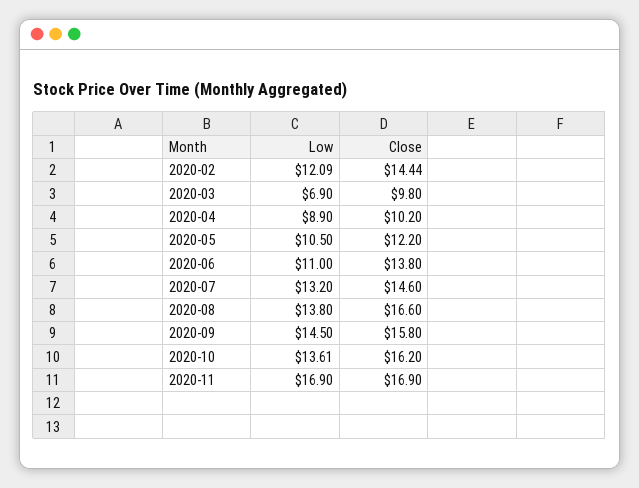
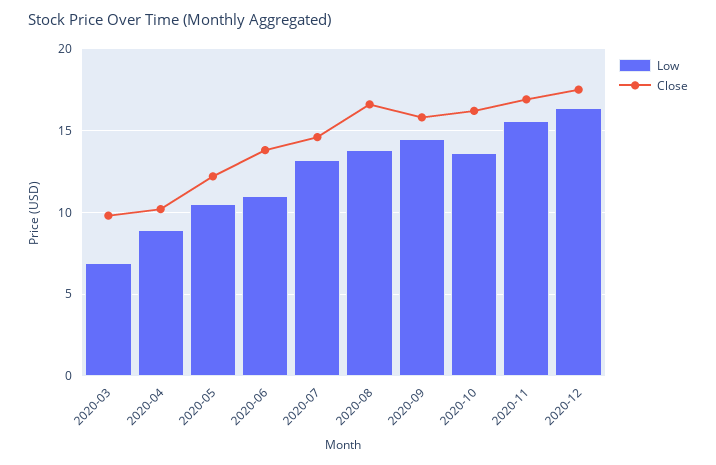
Low, 2020-02: 12.09 -> none
Close, 2020-02: 14.44 -> none
Low, 2020-11: 16.9 -> 15.5
Low, 2020-12: none -> 16.5
Close, 2020-12: none -> 17.5

